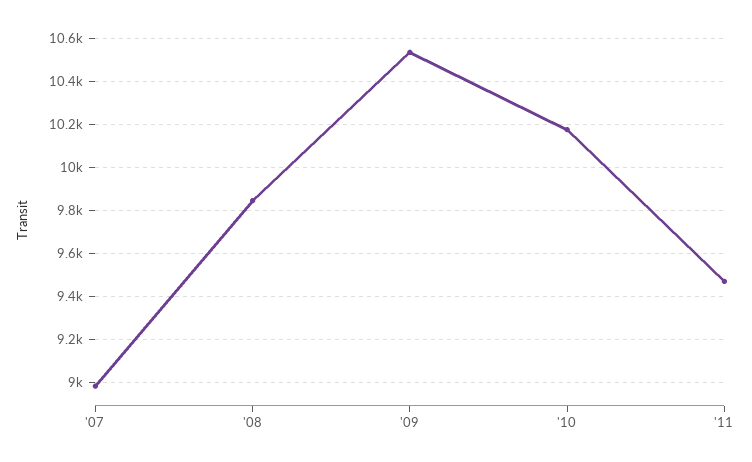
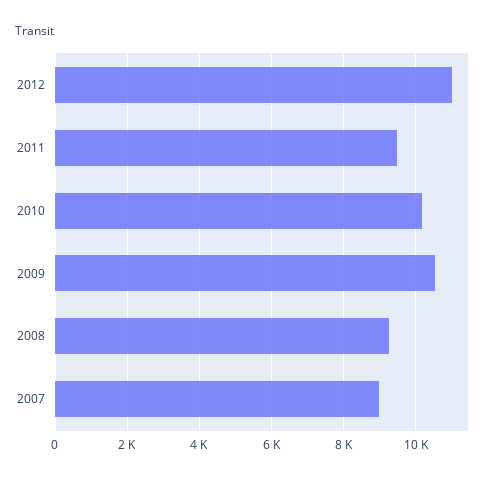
'08: 9850 -> 9200
2012: none -> 11000

